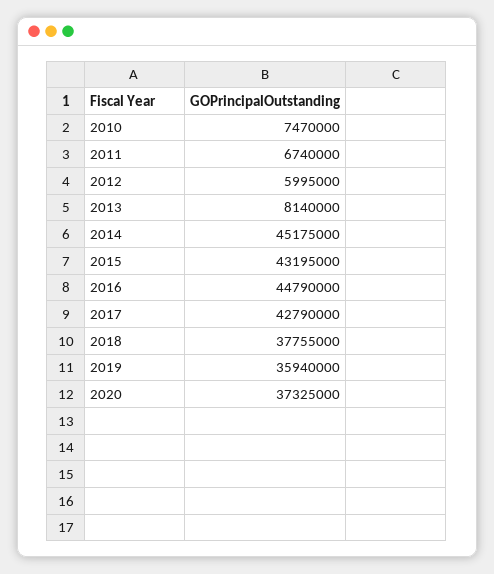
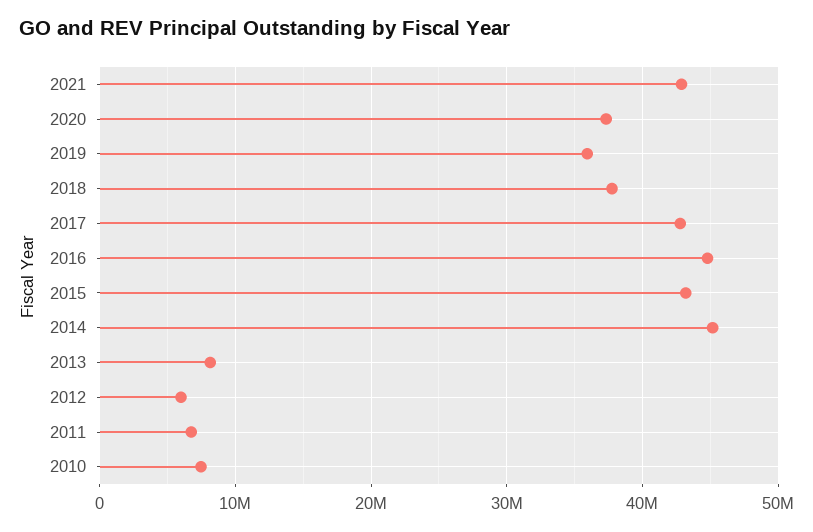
2021: none -> 43000000

